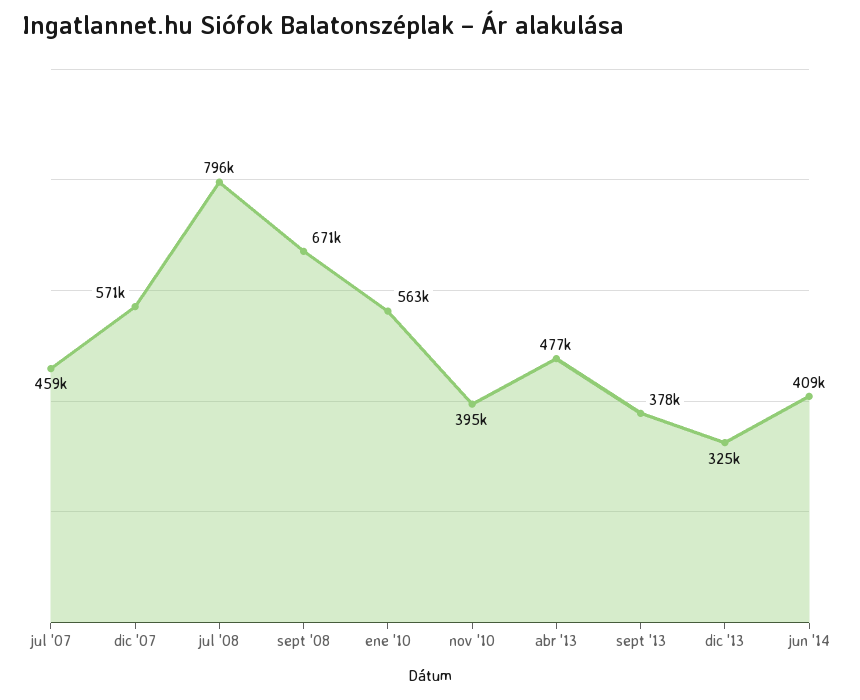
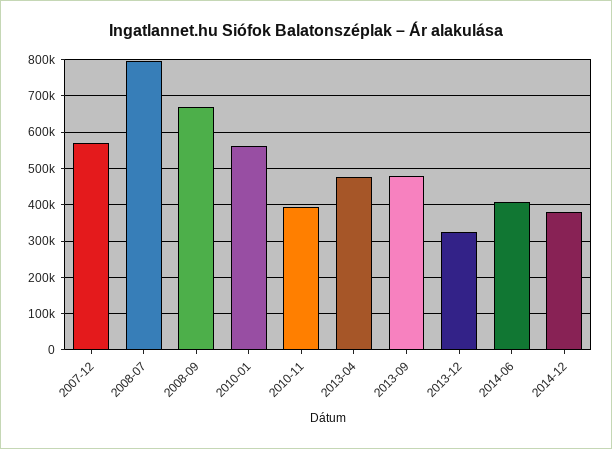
jul '07: 459000 -> none
sept '13: 378000 -> 480000
2014-12: none -> 380000

